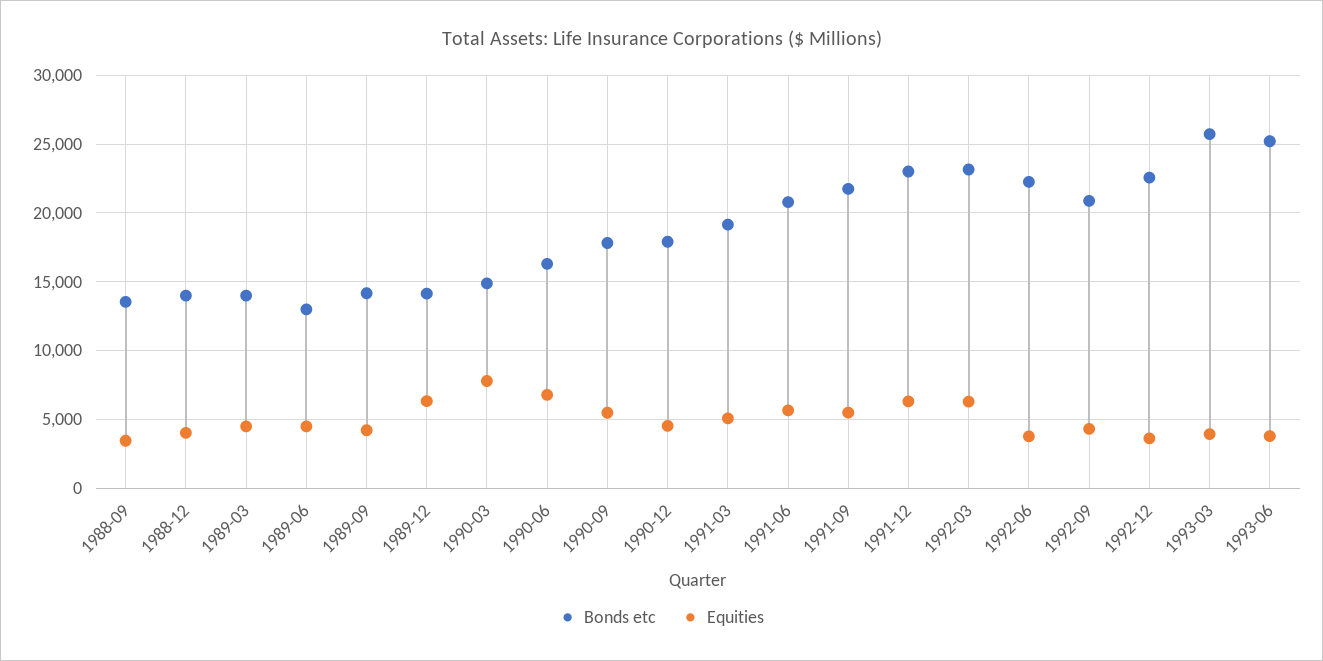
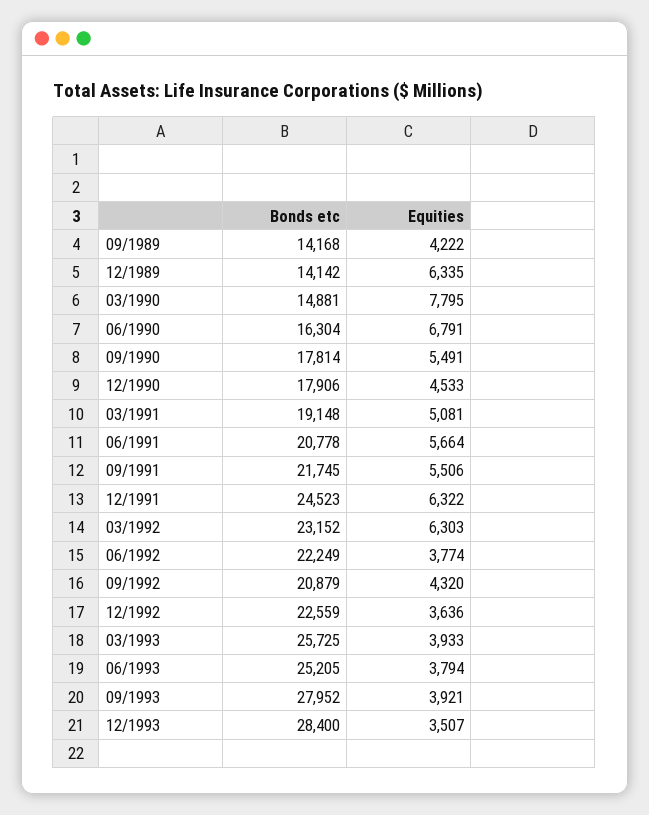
Bonds etc, 1988-09: 13500 -> none
Equities, 1988-09: 3500 -> none
Bonds etc, 1988-12: 14000 -> none
Equities, 1988-12: 4000 -> none
Bonds etc, 1989-03: 14000 -> none
Equities, 1989-03: 4500 -> none
Bonds etc, 1989-06: 13000 -> none
Equities, 1989-06: 4500 -> none
Bonds etc, 1991-12: 23000 -> 24523
Bonds etc, 09/1993: none -> 27952
Equities, 09/1993: none -> 3921
Bonds etc, 12/1993: none -> 28400
Equities, 12/1993: none -> 3507

